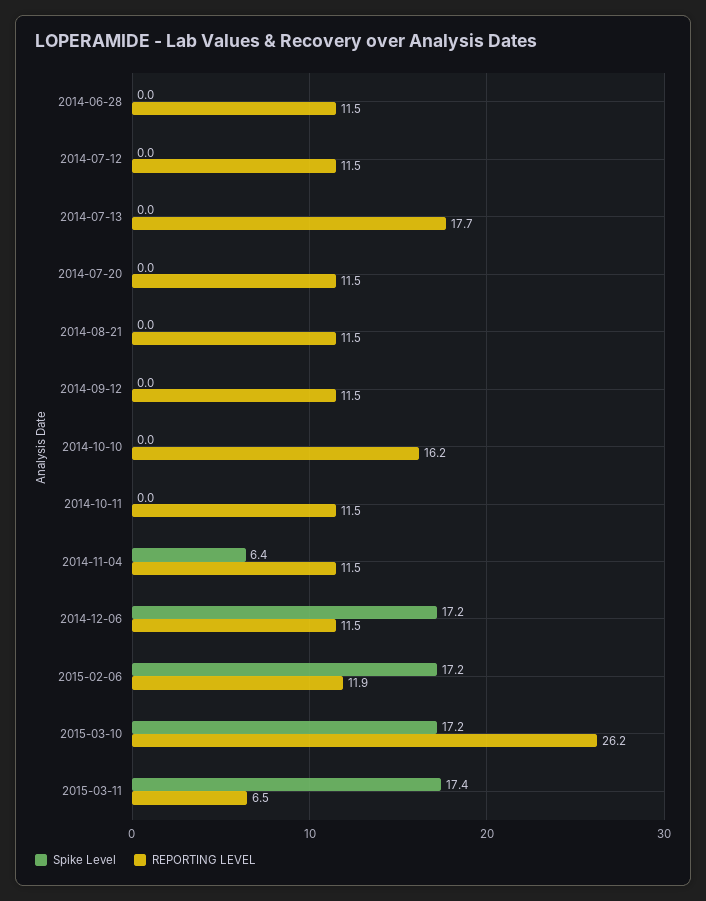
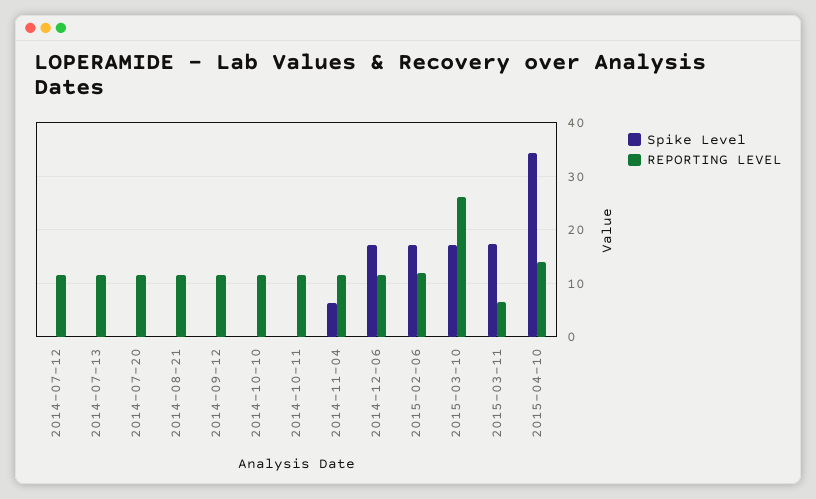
Spike Level, 2014-06-28: 0 -> none
REPORTING LEVEL, 2014-06-28: 11.5 -> none
REPORTING LEVEL, 2014-07-13: 17.7 -> 12
REPORTING LEVEL, 2014-10-10: 16.2 -> 12
Spike Level, 2015-04-10: none -> 34
REPORTING LEVEL, 2015-04-10: none -> 14

